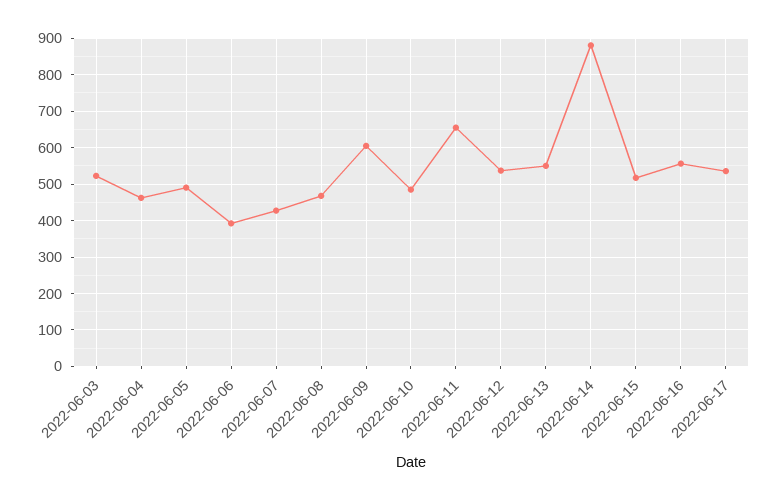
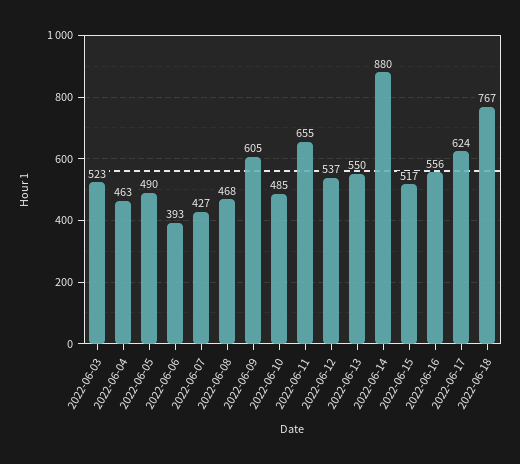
2022-06-17: 540 -> 624
2022-06-18: none -> 767

